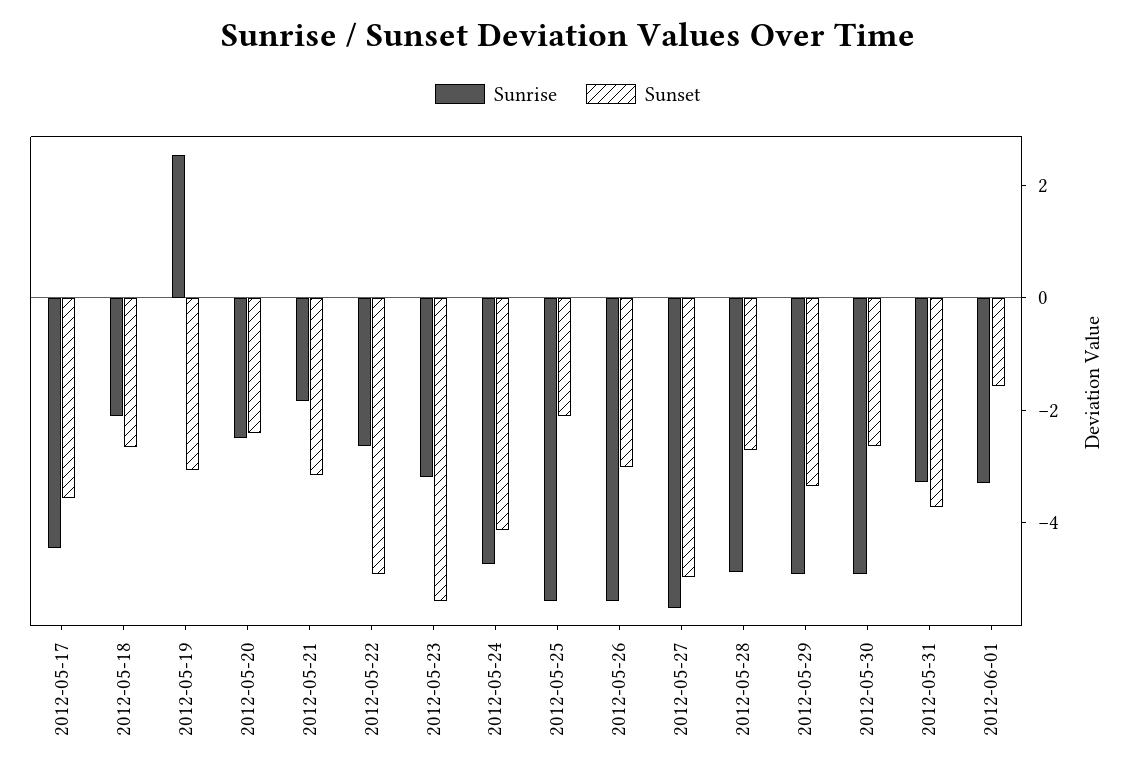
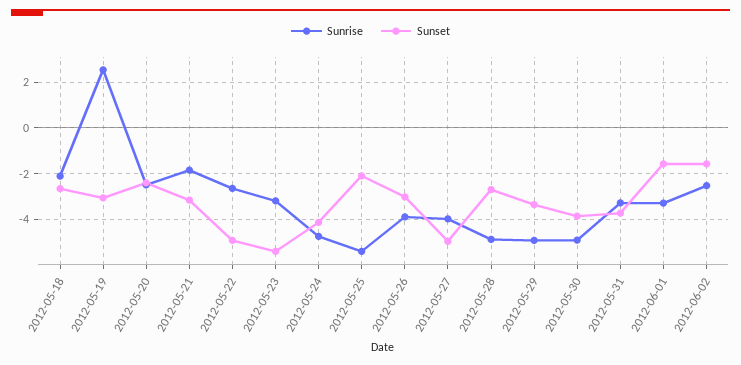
Sunrise, 2012-05-17: -4.5 -> none
Sunset, 2012-05-17: -3.5 -> none
Sunrise, 2012-05-26: -5.5 -> -4
Sunrise, 2012-05-27: -5.5 -> -4
Sunset, 2012-05-30: -2.5 -> -4
Sunrise, 2012-06-02: none -> -2.5
Sunset, 2012-06-02: none -> -1.5

